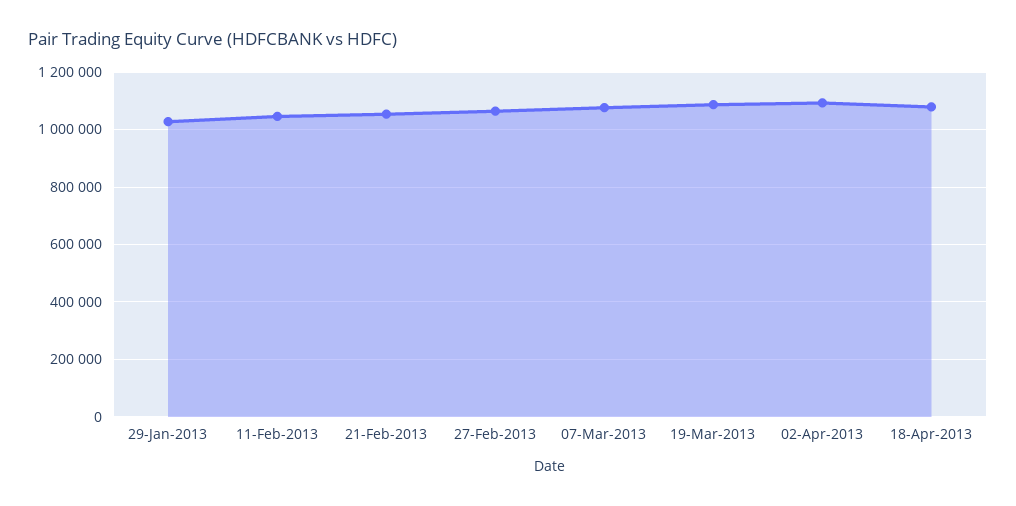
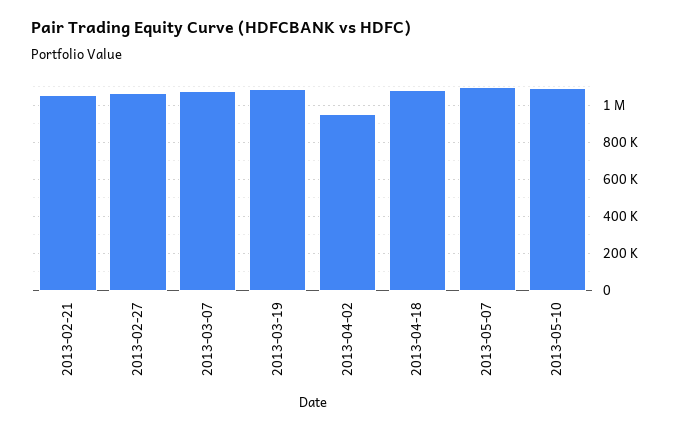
29-Jan-2013: 1025000 -> none
11-Feb-2013: 1050000 -> none
02-Apr-2013: 1100000 -> 950000
2013-05-07: none -> 1100000
2013-05-10: none -> 1100000

